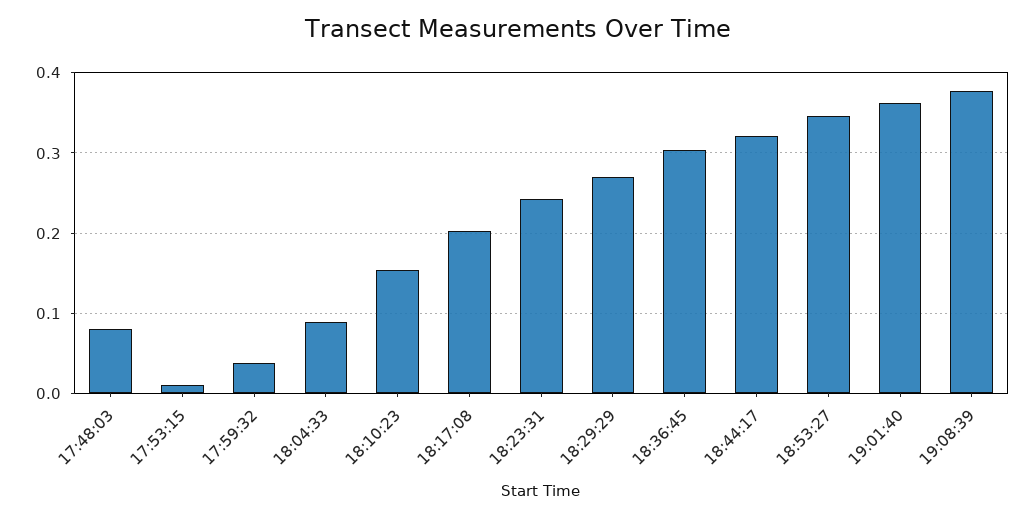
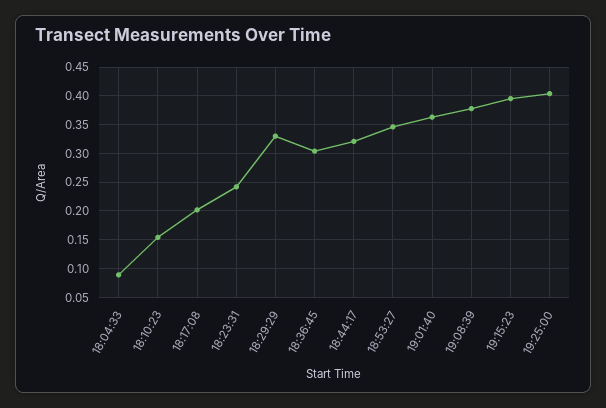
17:48:03: 0.08 -> none
17:53:15: 0.01 -> none
17:59:32: 0.04 -> none
18:29:29: 0.27 -> 0.325
19:15:23: none -> 0.4
19:25:00: none -> 0.4

